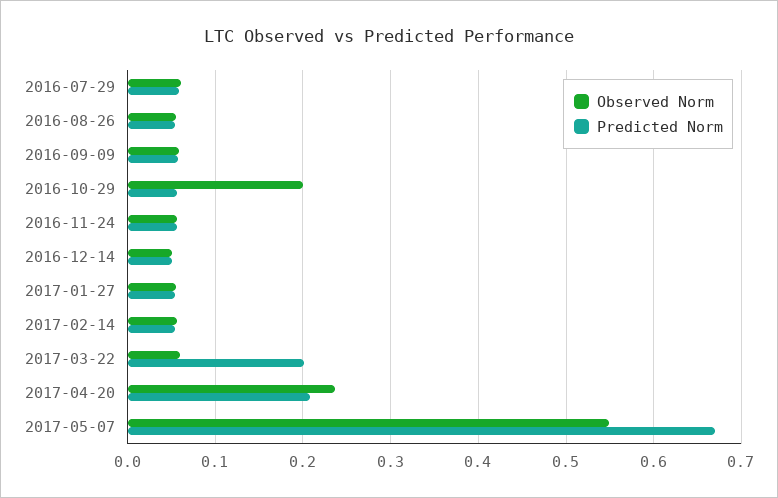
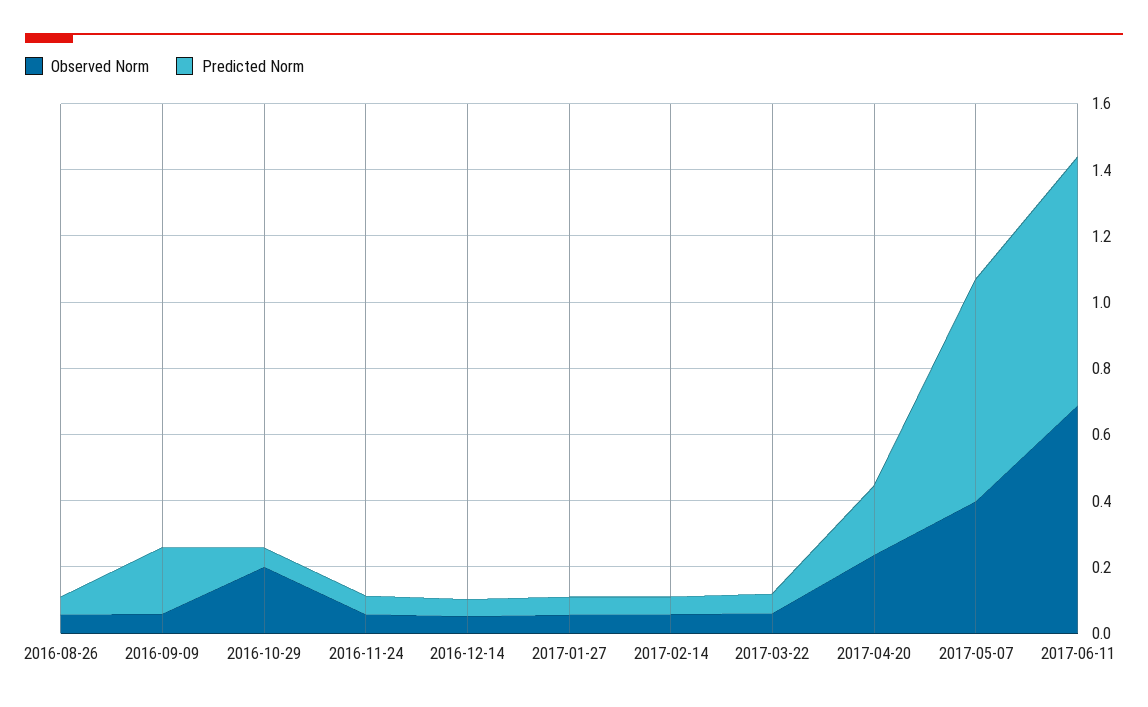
Observed Norm, 2016-07-29: 0.06 -> none
Predicted Norm, 2016-07-29: 0.06 -> none
Predicted Norm, 2016-09-09: 0.06 -> 0.2
Predicted Norm, 2017-03-22: 0.2 -> 0.05
Observed Norm, 2017-05-07: 0.55 -> 0.4
Observed Norm, 2017-06-11: none -> 0.7
Predicted Norm, 2017-06-11: none -> 0.75

